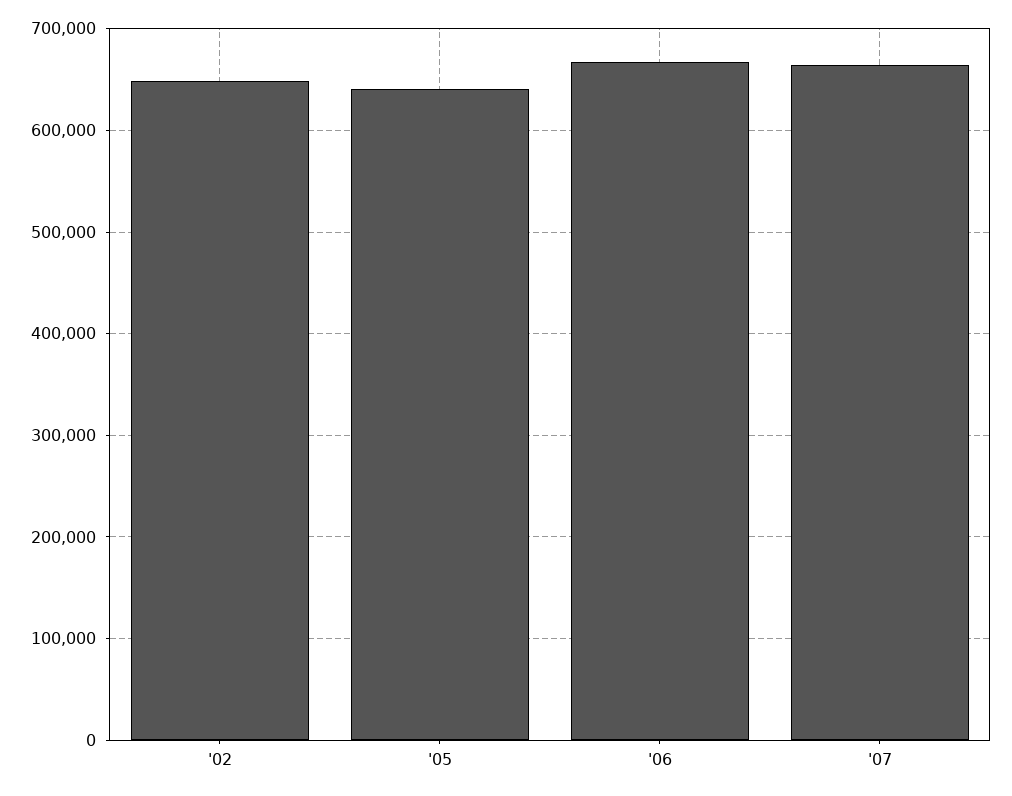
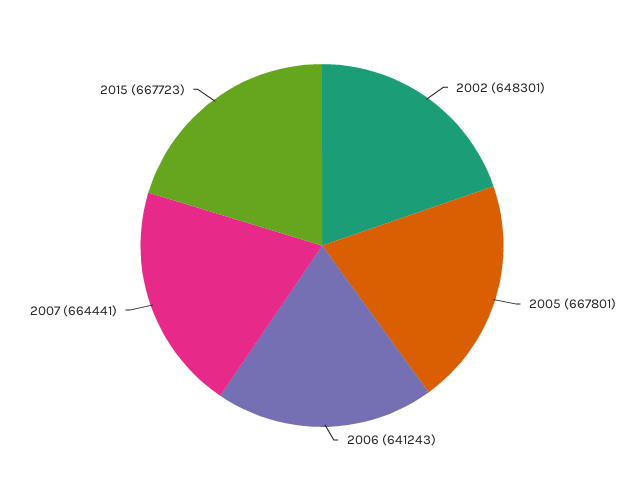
'05: 640000 -> 667801
'06: 670000 -> 641243
2015: none -> 667723

